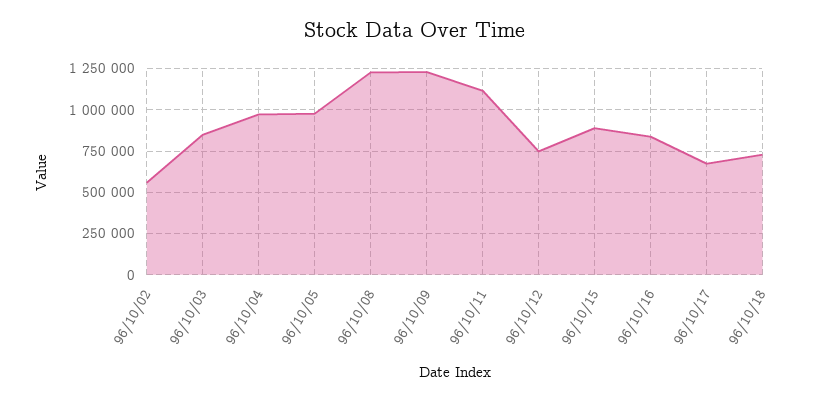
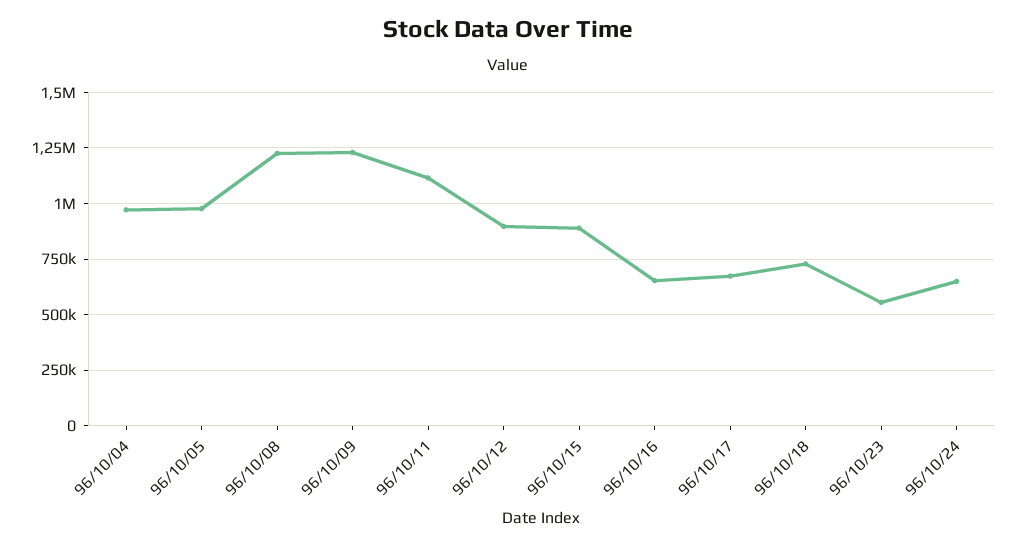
96/10/02: 550000 -> none
96/10/03: 850000 -> none
96/10/12: 750000 -> 900000
96/10/16: 850000 -> 650000
96/10/23: none -> 550000
96/10/24: none -> 650000

